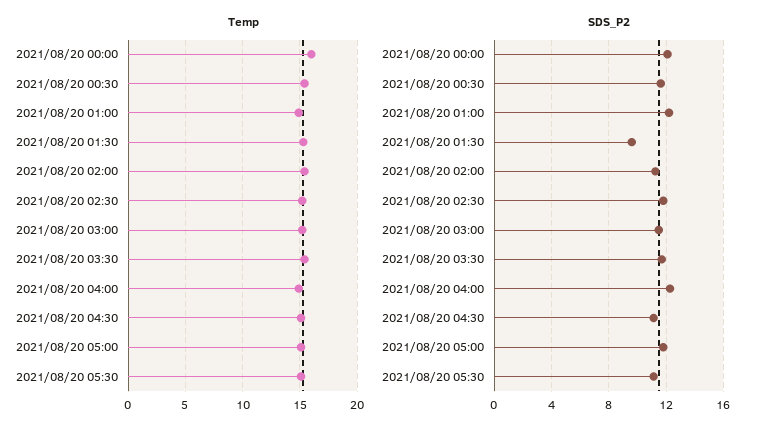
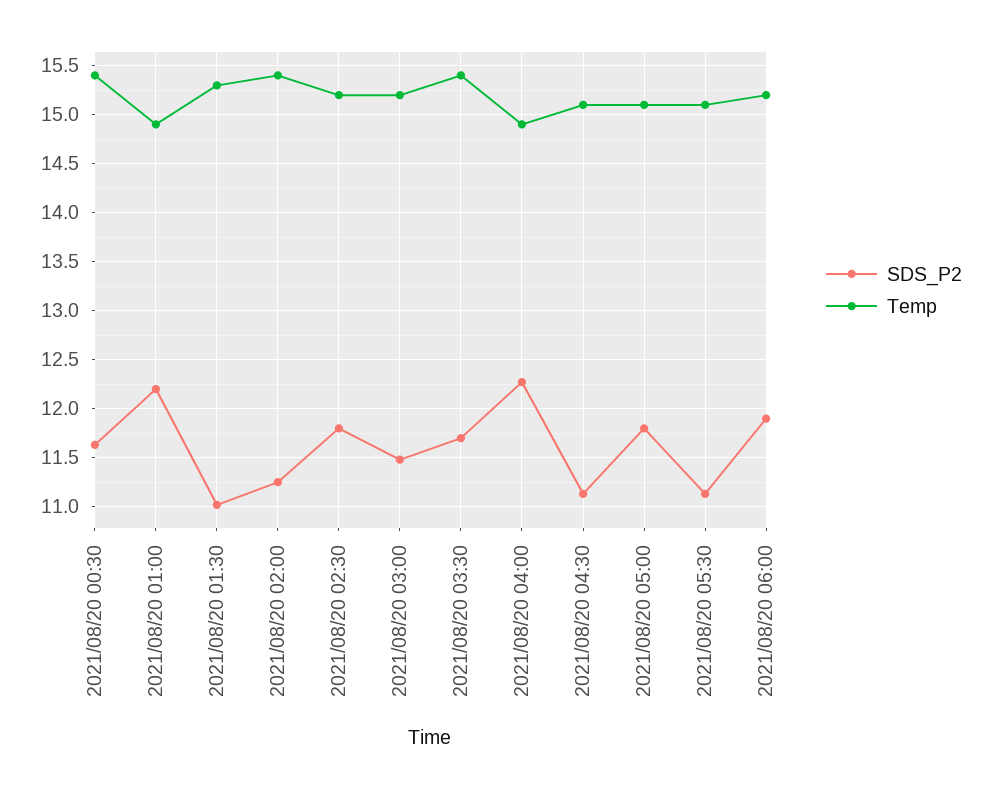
Temp, 2021/08/20 00:00: 16 -> none
SDS_P2, 2021/08/20 00:00: 12 -> none
SDS_P2, 2021/08/20 01:30: 9.5 -> 11
SDS_P2, 2021/08/20 06:00: none -> 11.9
Temp, 2021/08/20 06:00: none -> 15.2

